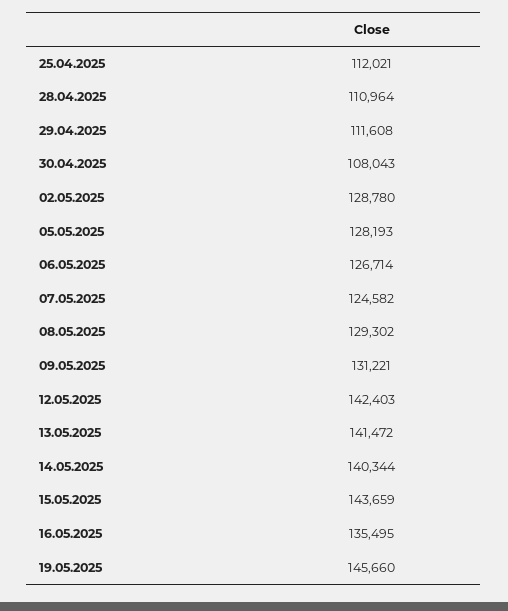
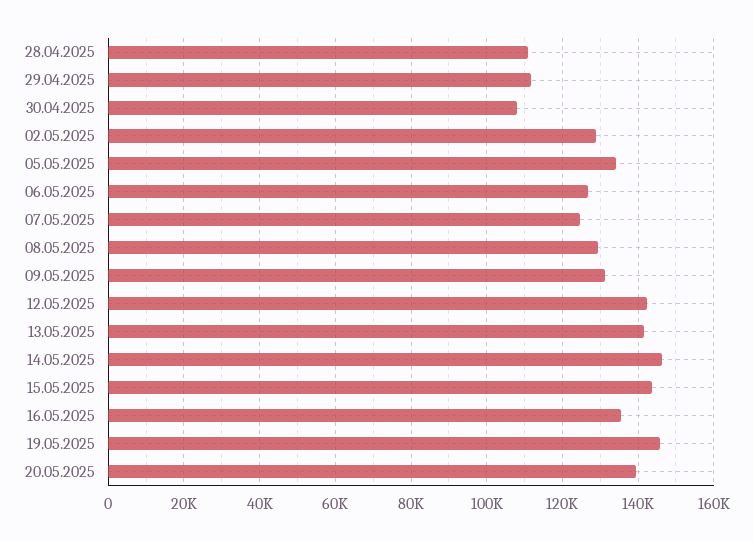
25.04.2025: 112021 -> none
05.05.2025: 128193 -> 134000
14.05.2025: 140344 -> 146000
20.05.2025: none -> 140000

